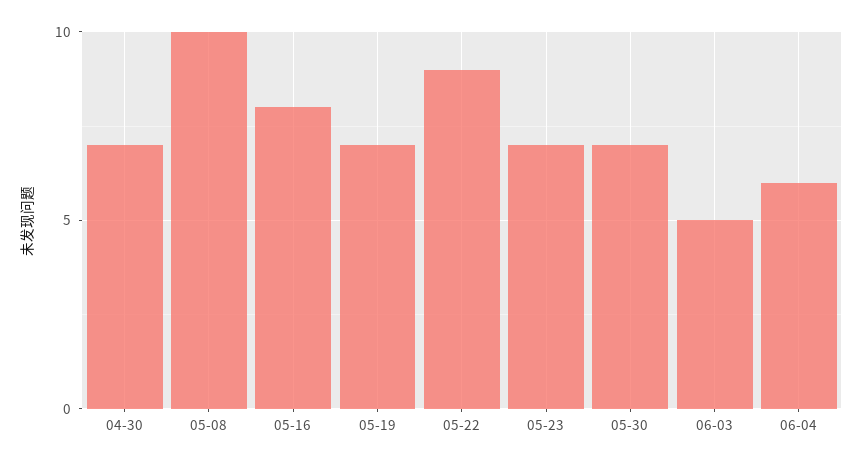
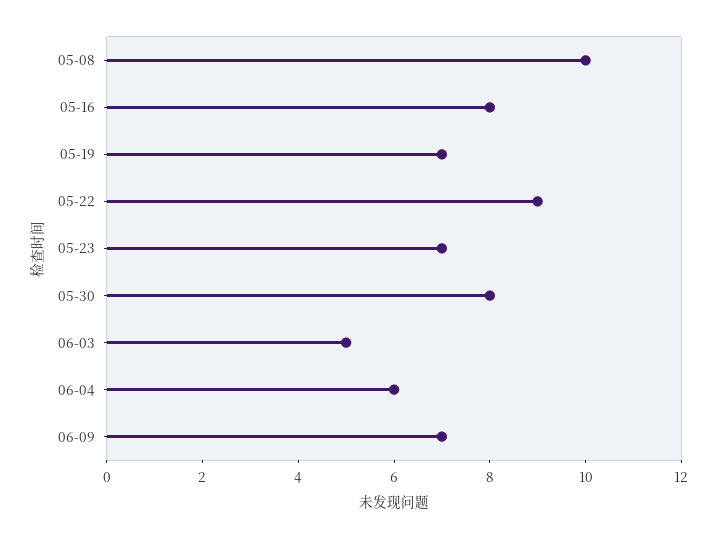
04-30: 7 -> none
05-30: 7 -> 8
06-09: none -> 7

